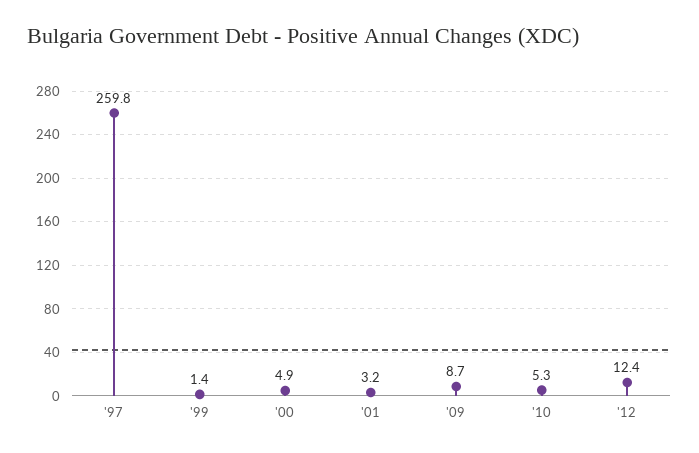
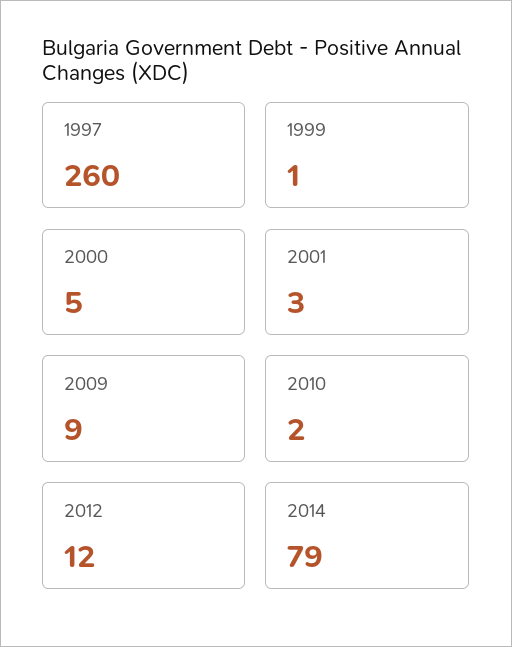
'10: 5.3 -> 2
2014: none -> 79

